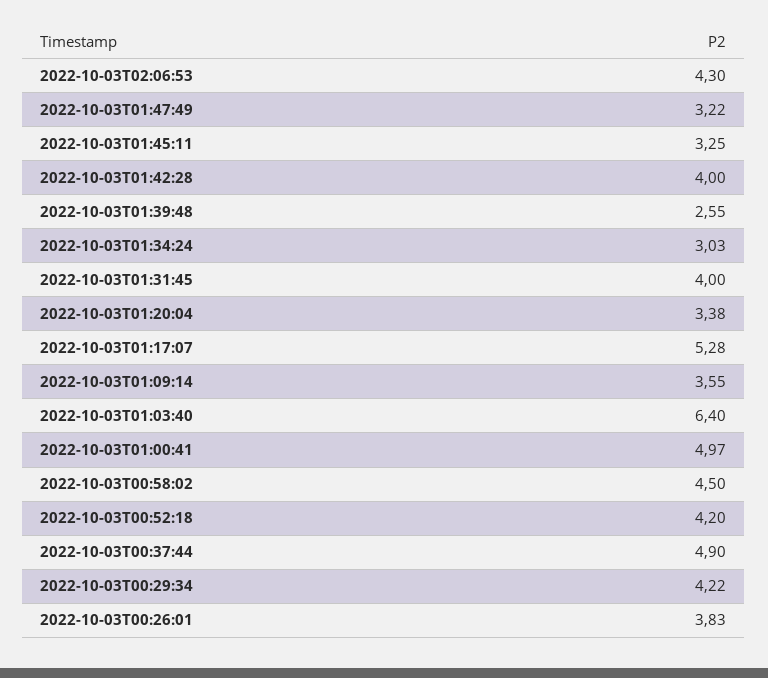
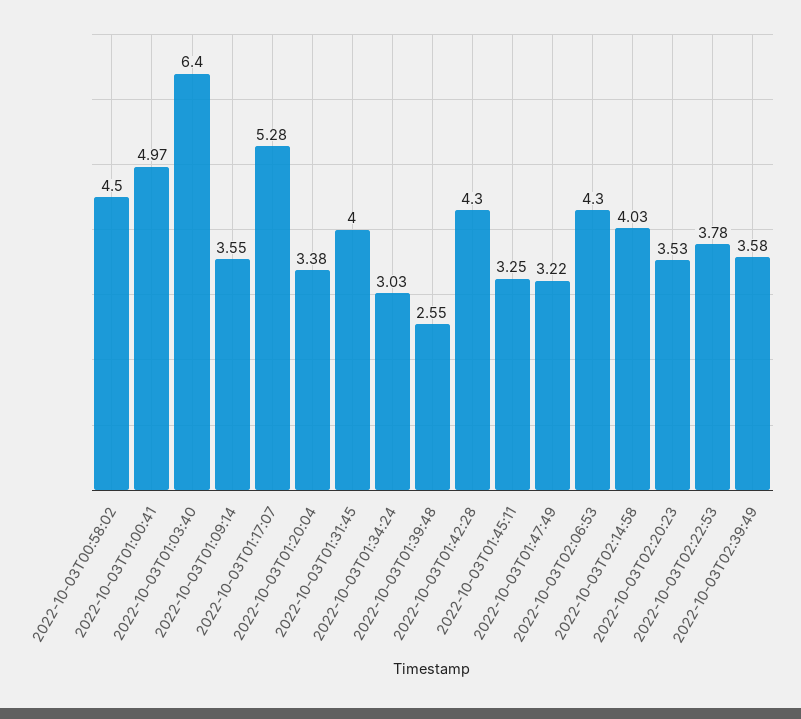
2022-10-03T01:42:28: 4 -> 4.3
2022-10-03T00:52:18: 4.2 -> none
2022-10-03T00:37:44: 4.9 -> none
2022-10-03T00:29:34: 4.22 -> none
2022-10-03T00:26:01: 3.83 -> none
2022-10-03T02:14:58: none -> 4.03
2022-10-03T02:20:23: none -> 3.53
2022-10-03T02:22:53: none -> 3.78
2022-10-03T02:39:49: none -> 3.58

